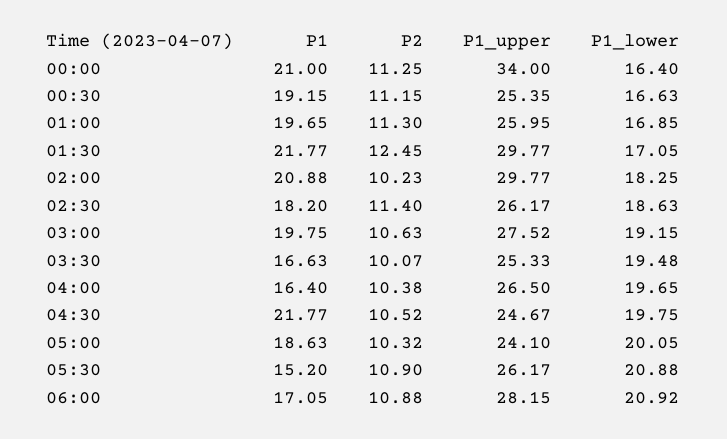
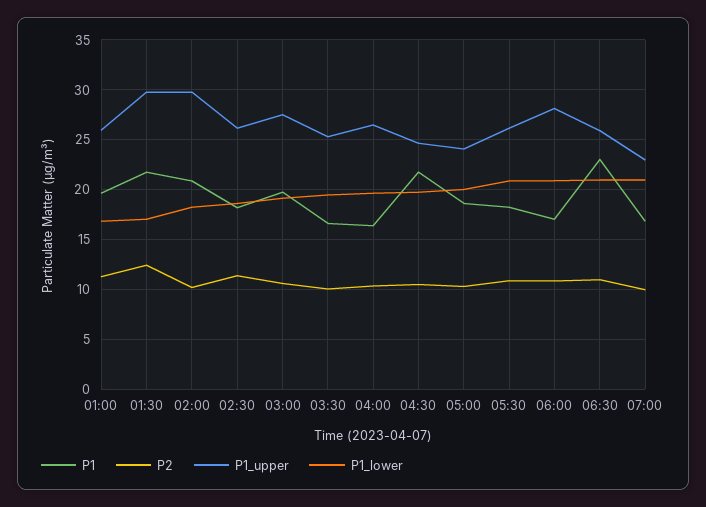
P1, 00:00: 21 -> none
P2, 00:00: 11.25 -> none
P1_upper, 00:00: 34 -> none
P1_lower, 00:00: 16.4 -> none
P1, 00:30: 19.15 -> none
P2, 00:30: 11.15 -> none
P1_upper, 00:30: 25.35 -> none
P1_lower, 00:30: 16.63 -> none
P1, 05:30: 15.2 -> 18
P1, 06:30: none -> 23
P2, 06:30: none -> 11
P1_upper, 06:30: none -> 26
P1_lower, 06:30: none -> 21
P1, 07:00: none -> 17
P2, 07:00: none -> 10
P1_upper, 07:00: none -> 23
P1_lower, 07:00: none -> 21

